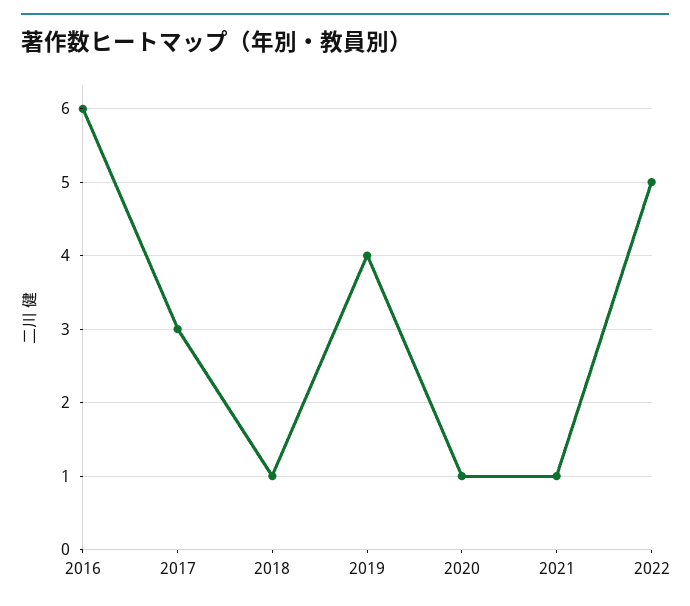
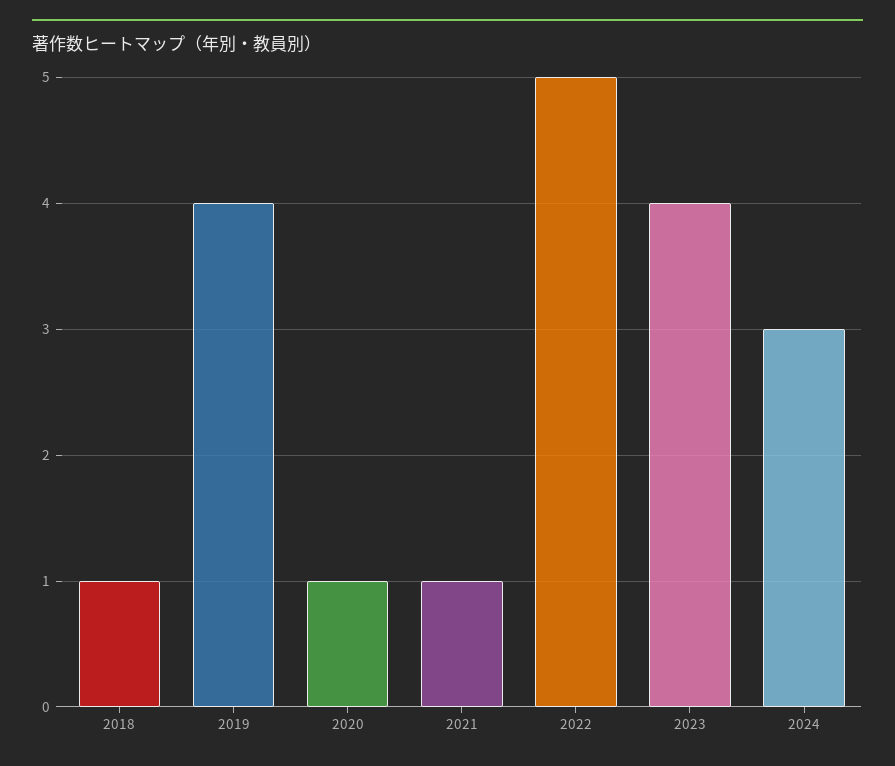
2016: 6 -> none
2017: 3 -> none
2023: none -> 4
2024: none -> 3

